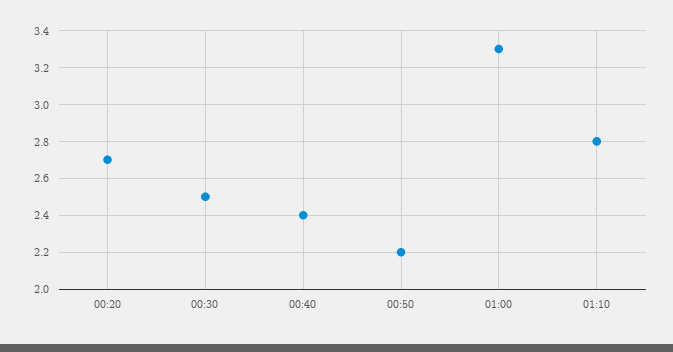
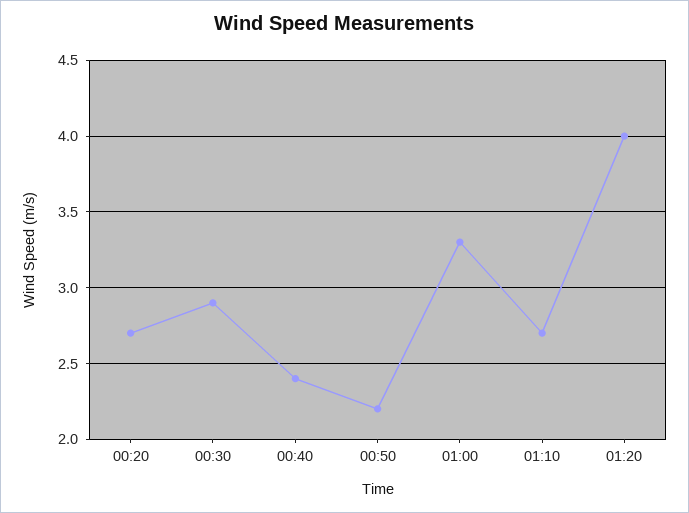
00:30: 2.5 -> 2.9
01:10: 2.8 -> 2.7
01:20: none -> 4

